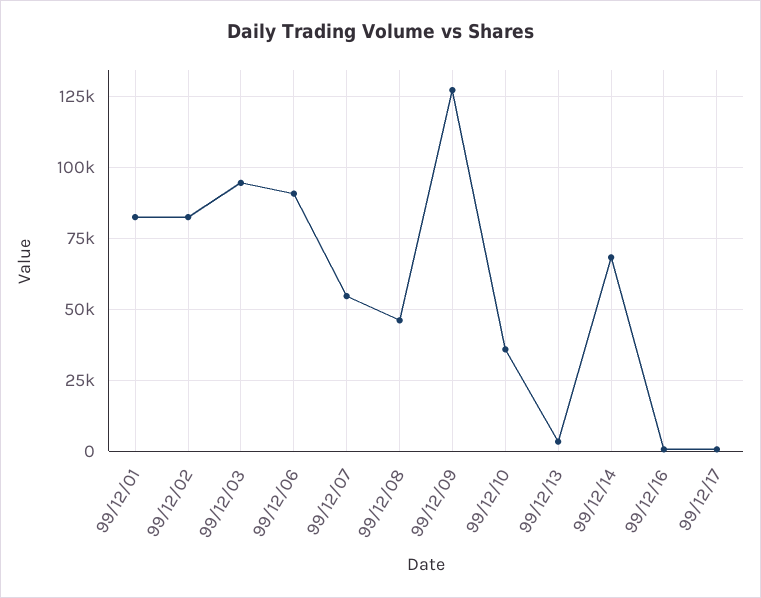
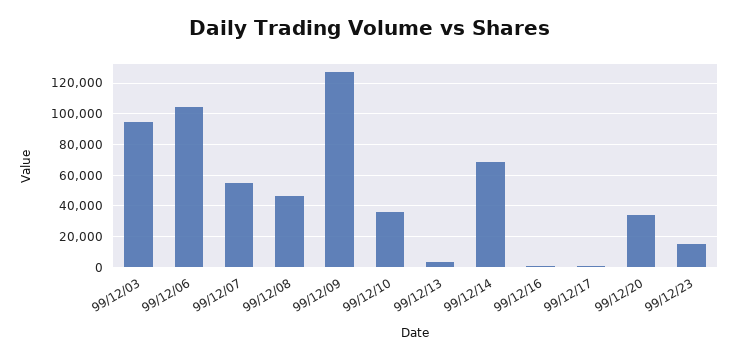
99/12/01: 82500 -> none
99/12/02: 82500 -> none
99/12/06: 90000 -> 105000
99/12/20: none -> 35000
99/12/23: none -> 15000

